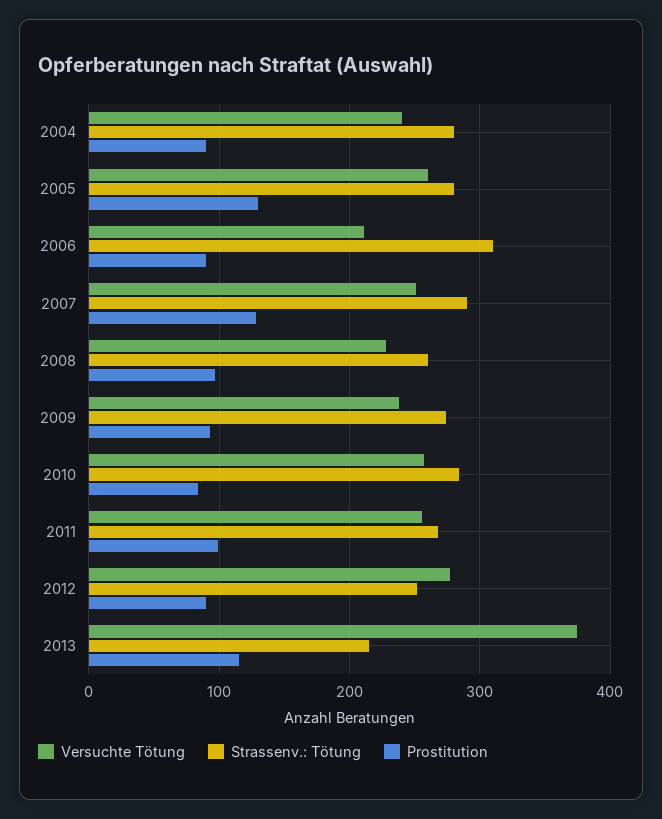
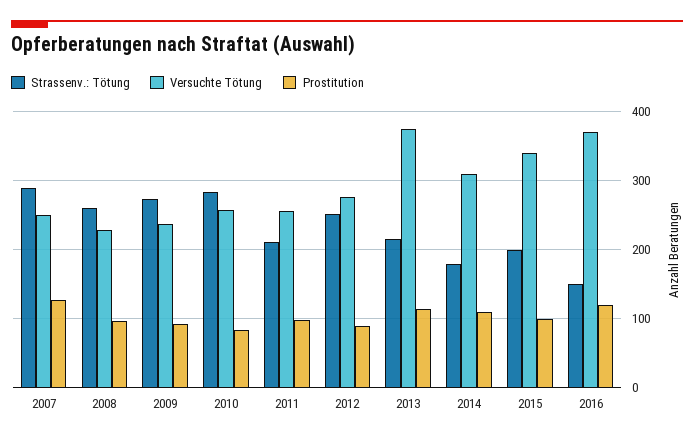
Versuchte Tötung, 2004: 240 -> none
Strassenv.: Tötung, 2004: 280 -> none
Prostitution, 2004: 90 -> none
Versuchte Tötung, 2005: 260 -> none
Strassenv.: Tötung, 2005: 280 -> none
Prostitution, 2005: 130 -> none
Versuchte Tötung, 2006: 210 -> none
Strassenv.: Tötung, 2006: 310 -> none
Prostitution, 2006: 90 -> none
Strassenv.: Tötung, 2011: 270 -> 210
Strassenv.: Tötung, 2014: none -> 180
Versuchte Tötung, 2014: none -> 310
Prostitution, 2014: none -> 110
Strassenv.: Tötung, 2015: none -> 200
Versuchte Tötung, 2015: none -> 340
Prostitution, 2015: none -> 100
Strassenv.: Tötung, 2016: none -> 150
Versuchte Tötung, 2016: none -> 370
Prostitution, 2016: none -> 120

